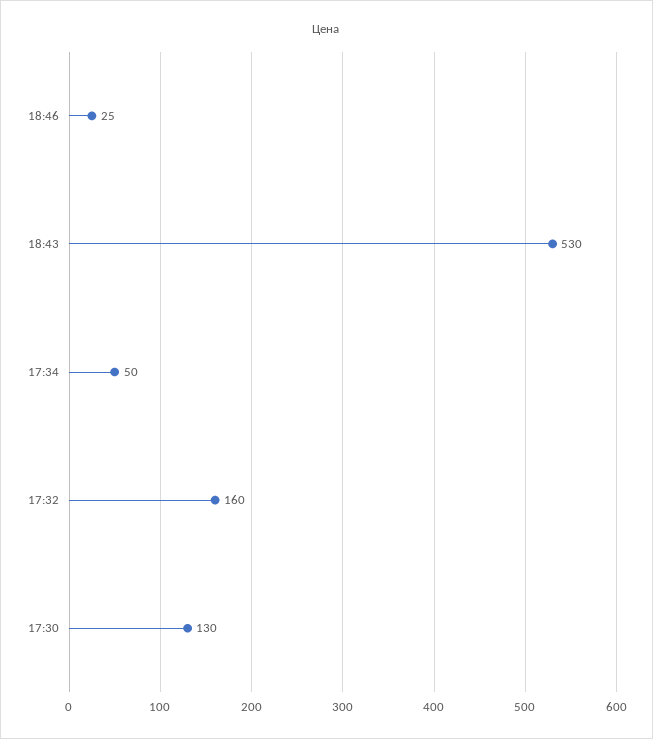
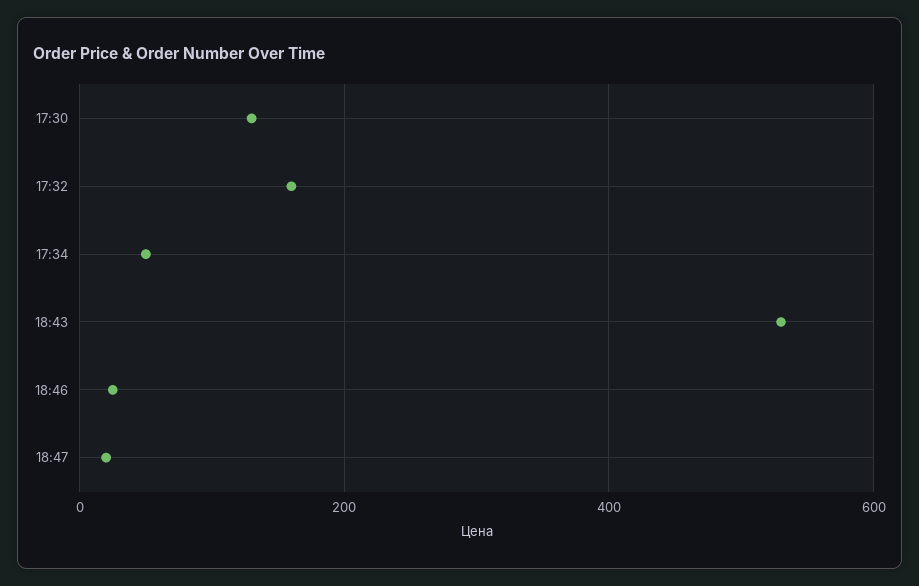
18:47: none -> 20

